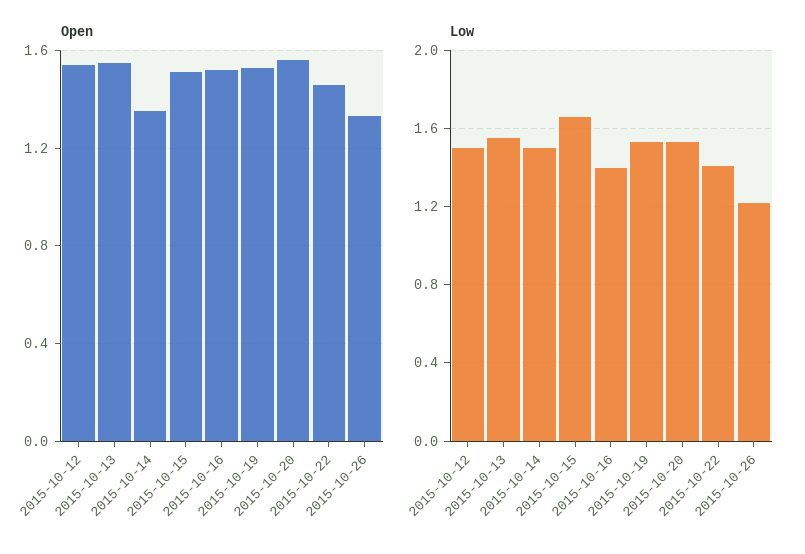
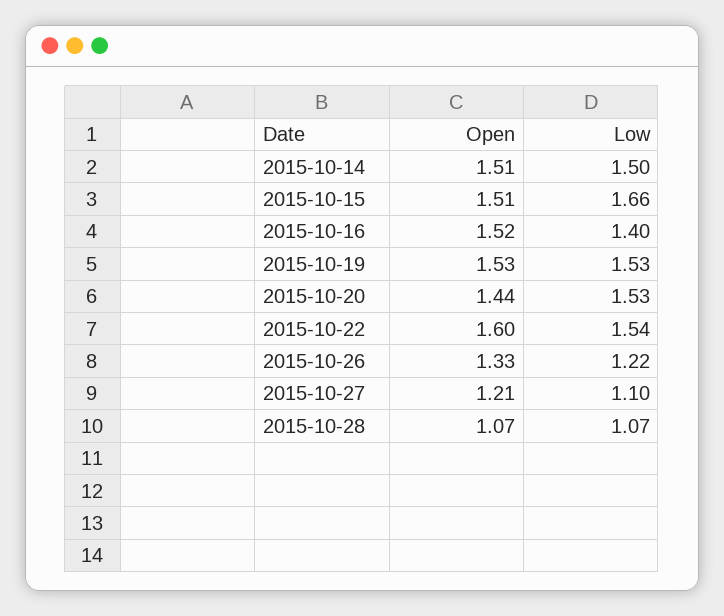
Open, 2015-10-12: 1.55 -> none
Open, 2015-10-13: 1.55 -> none
Open, 2015-10-14: 1.35 -> 1.51
Open, 2015-10-20: 1.55 -> 1.44
Open, 2015-10-22: 1.45 -> 1.6
Low, 2015-10-12: 1.5 -> none
Low, 2015-10-13: 1.55 -> none
Low, 2015-10-22: 1.4 -> 1.54
Open, 2015-10-27: none -> 1.21
Low, 2015-10-27: none -> 1.1
Open, 2015-10-28: none -> 1.07
Low, 2015-10-28: none -> 1.07

